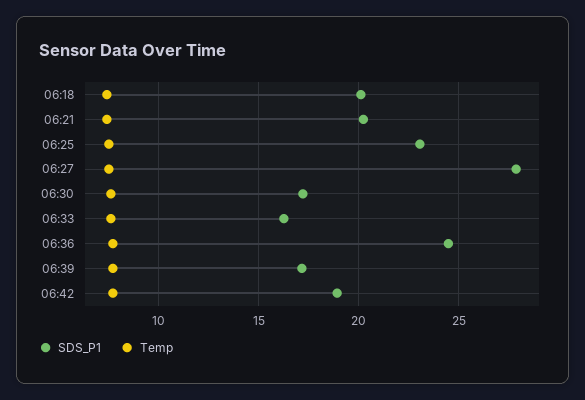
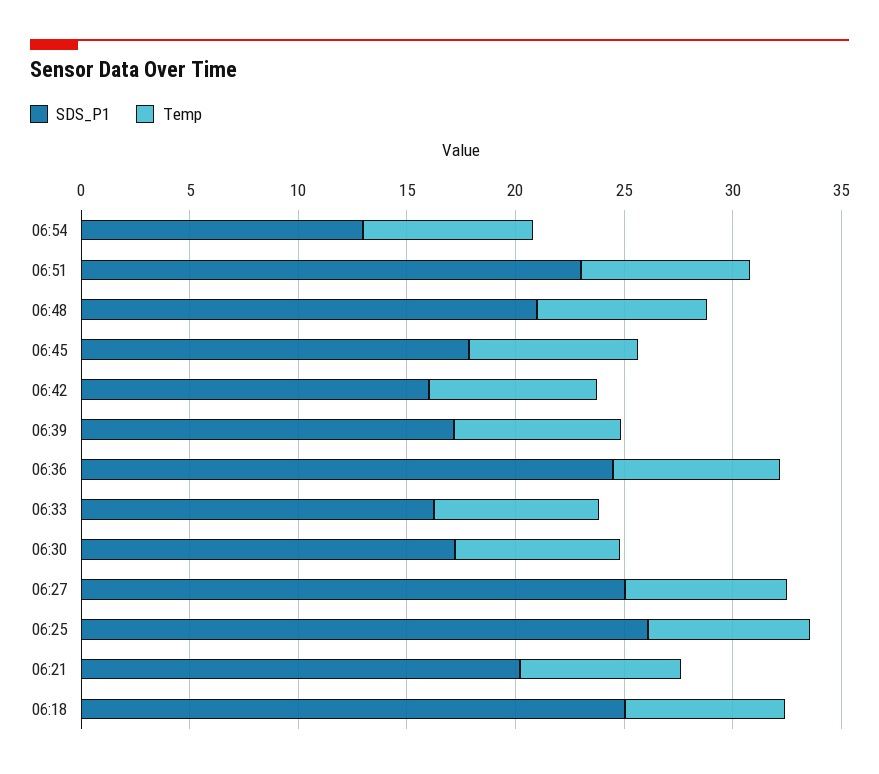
SDS_P1, 06:18: 20 -> 25
SDS_P1, 06:25: 23 -> 26
SDS_P1, 06:27: 28 -> 25
SDS_P1, 06:42: 19 -> 16
SDS_P1, 06:54: none -> 13
Temp, 06:54: none -> 8
SDS_P1, 06:51: none -> 23
Temp, 06:51: none -> 8
SDS_P1, 06:48: none -> 21
Temp, 06:48: none -> 8
SDS_P1, 06:45: none -> 18
Temp, 06:45: none -> 8

